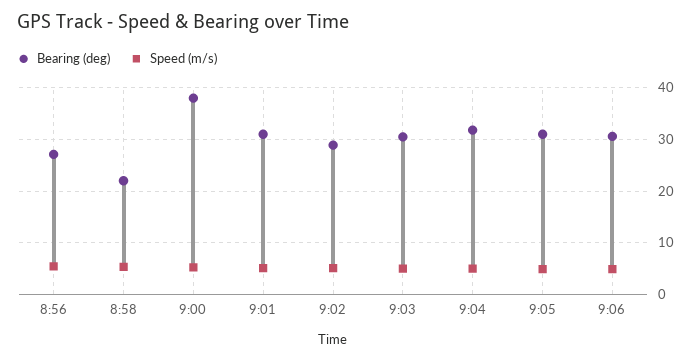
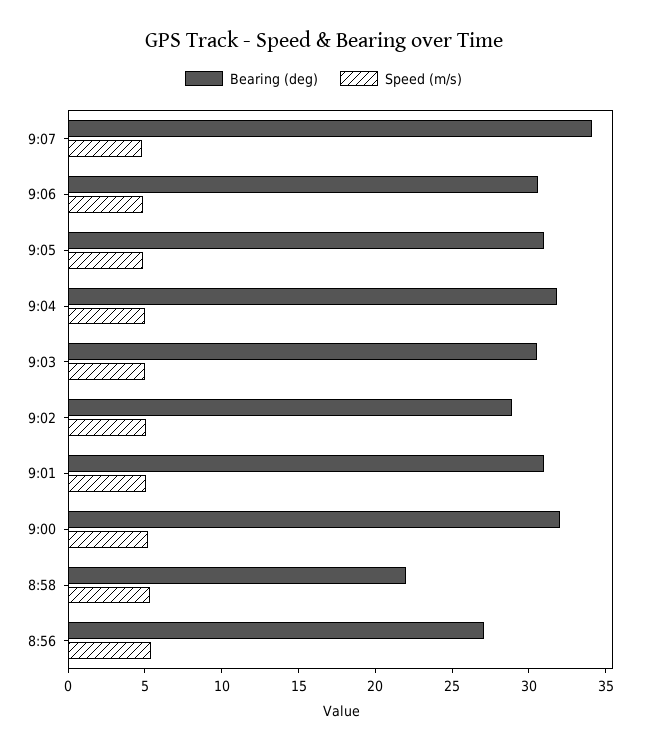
Bearing (deg), 9:00: 38 -> 32
Bearing (deg), 9:07: none -> 34
Speed (m/s), 9:07: none -> 5

